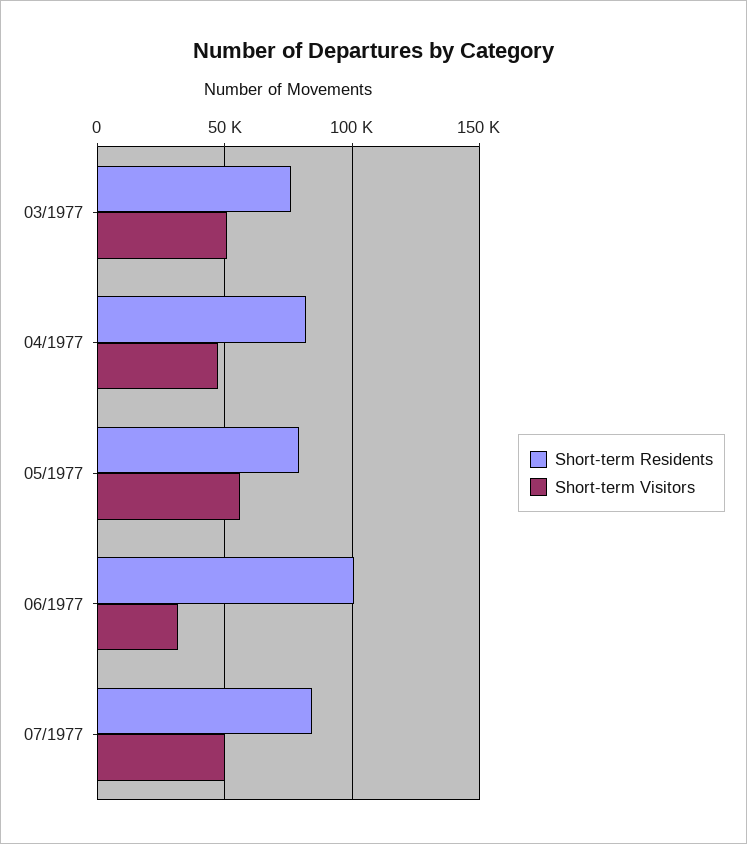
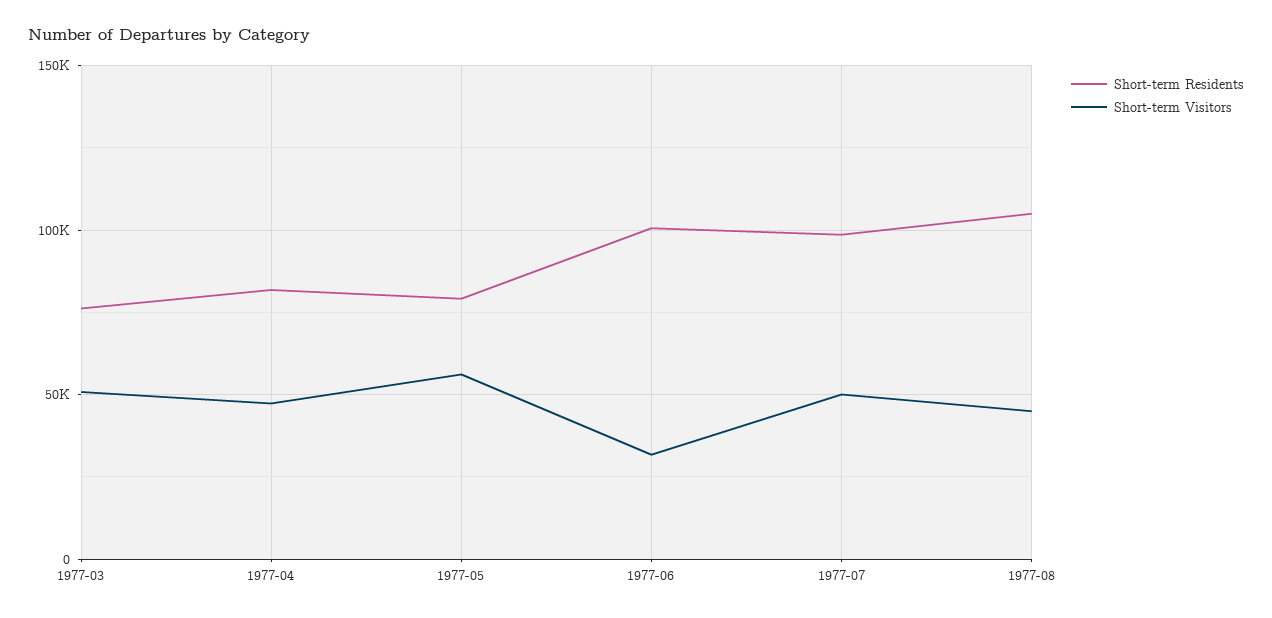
Short-term Residents, 07/1977: 85000 -> 100000
Short-term Residents, 1977-08: none -> 105000
Short-term Visitors, 1977-08: none -> 45000

